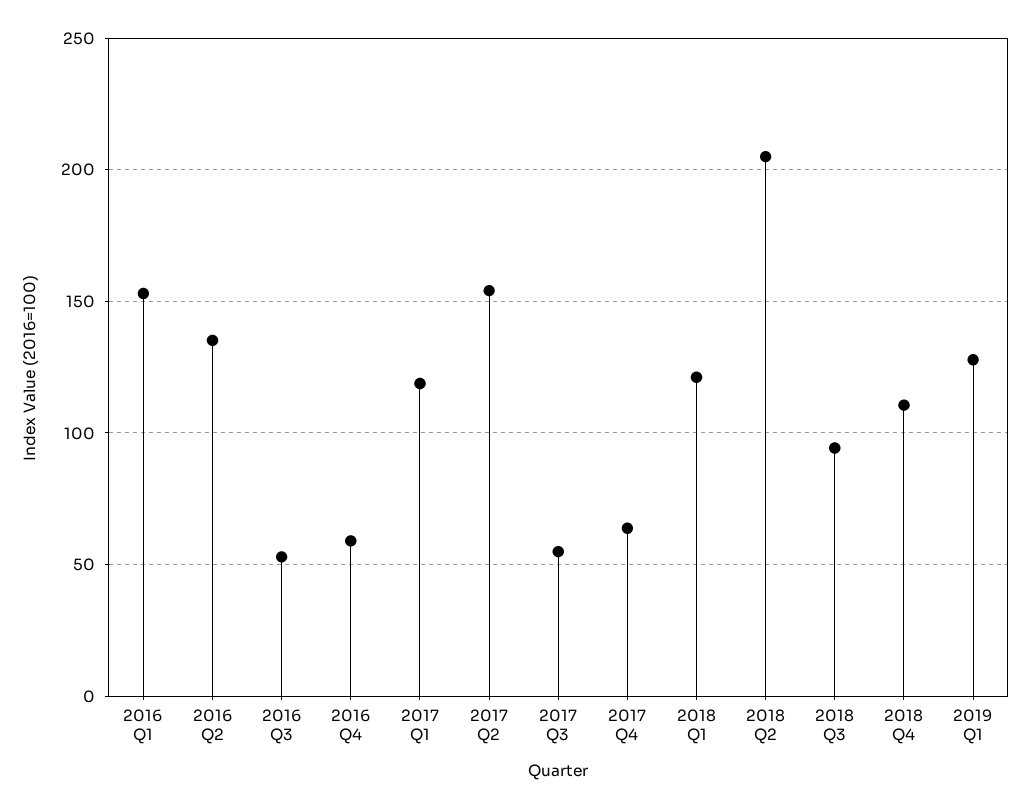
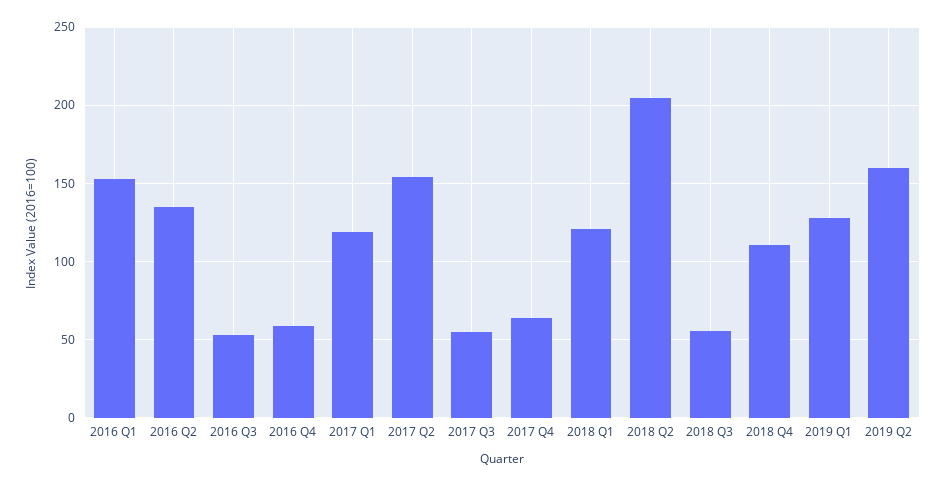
2018 Q3: 95 -> 55
2019 Q2: none -> 160

